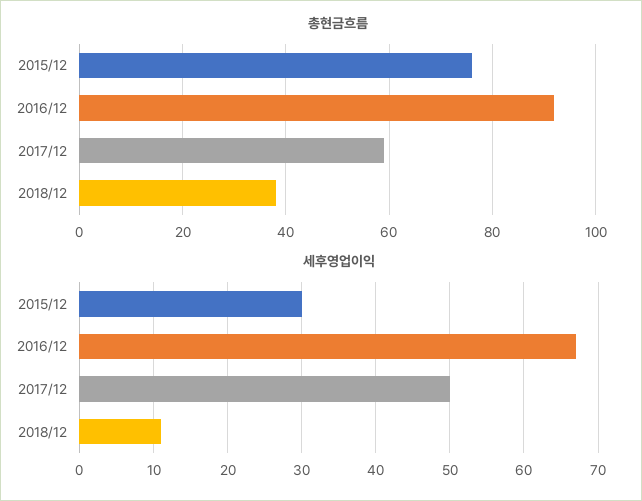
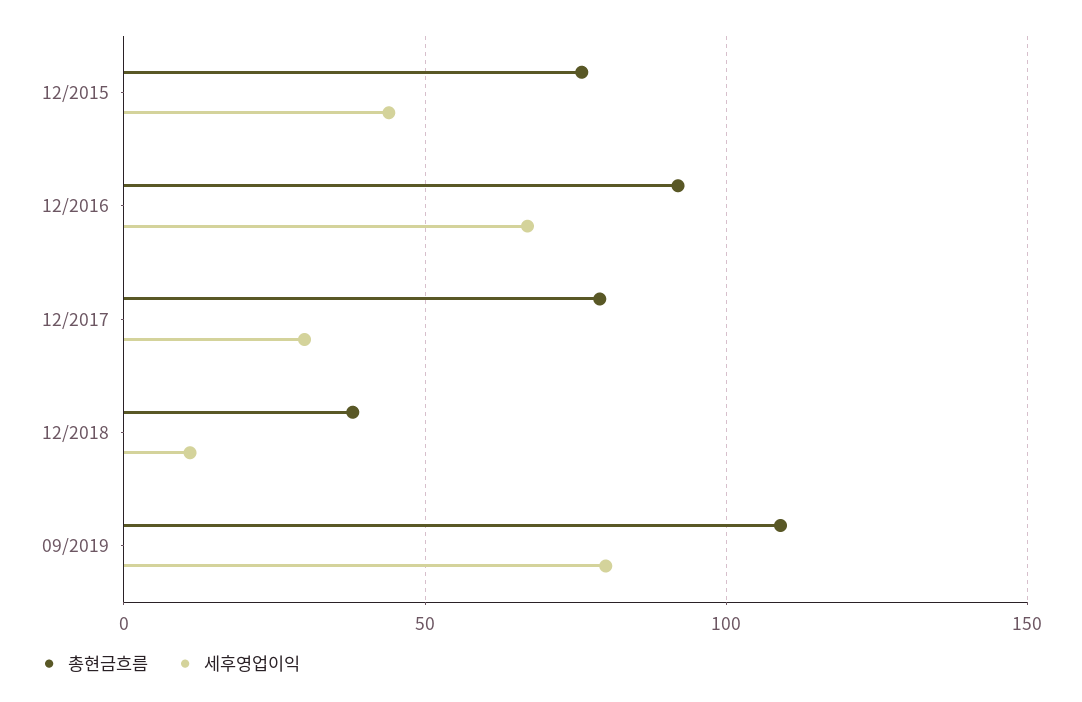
총현금흐름, 2017/12: 60 -> 80
세후영업이익, 2015/12: 30 -> 45
세후영업이익, 2017/12: 50 -> 30
총현금흐름, 09/2019: none -> 110
세후영업이익, 09/2019: none -> 80

